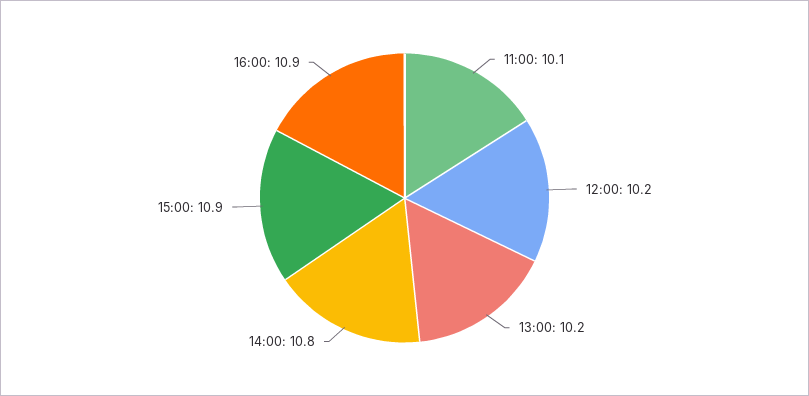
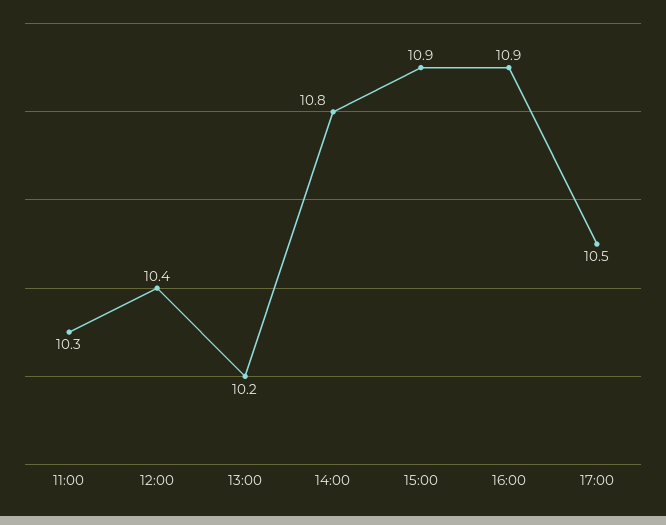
11:00: 10.1 -> 10.3
12:00: 10.2 -> 10.4
17:00: none -> 10.5

